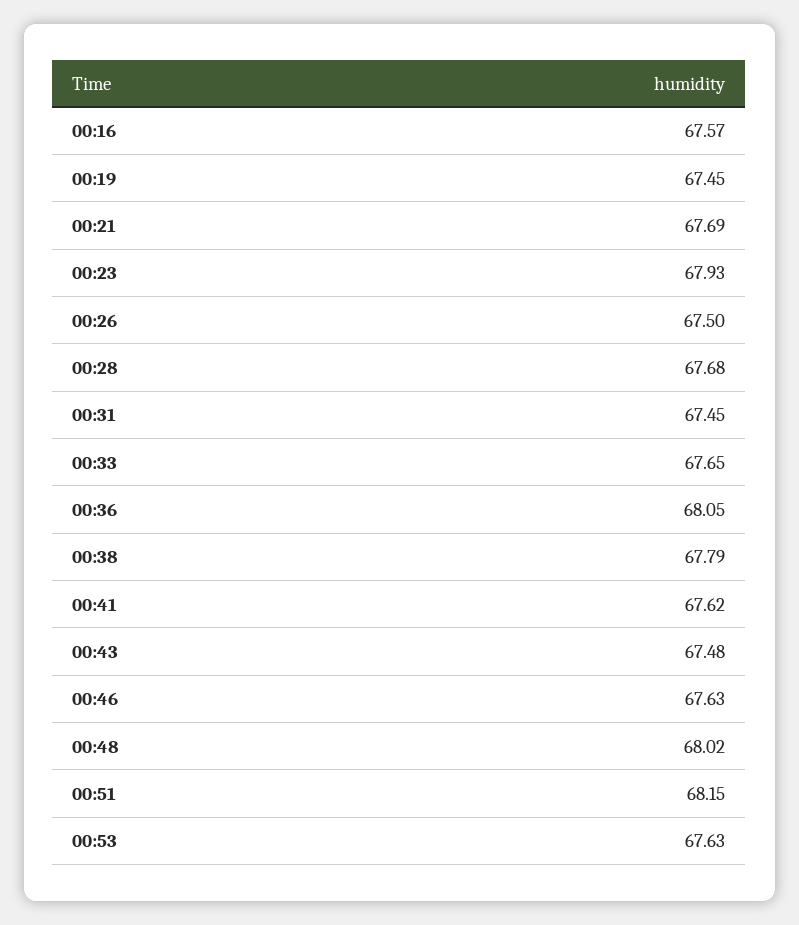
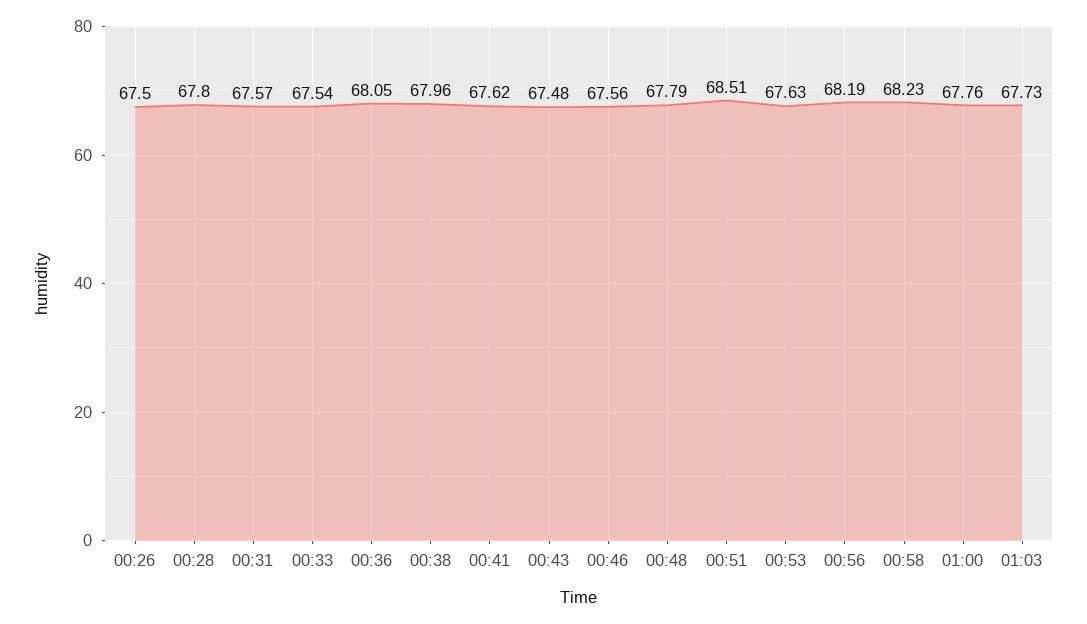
00:16: 67.57 -> none
00:19: 67.45 -> none
00:21: 67.69 -> none
00:23: 67.93 -> none
00:28: 67.68 -> 67.8
00:31: 67.45 -> 67.57
00:33: 67.65 -> 67.54
00:38: 67.79 -> 67.96
00:46: 67.63 -> 67.56
00:48: 68.02 -> 67.79
00:51: 68.15 -> 68.51
00:56: none -> 68.19
00:58: none -> 68.23
01:00: none -> 67.76
01:03: none -> 67.73

